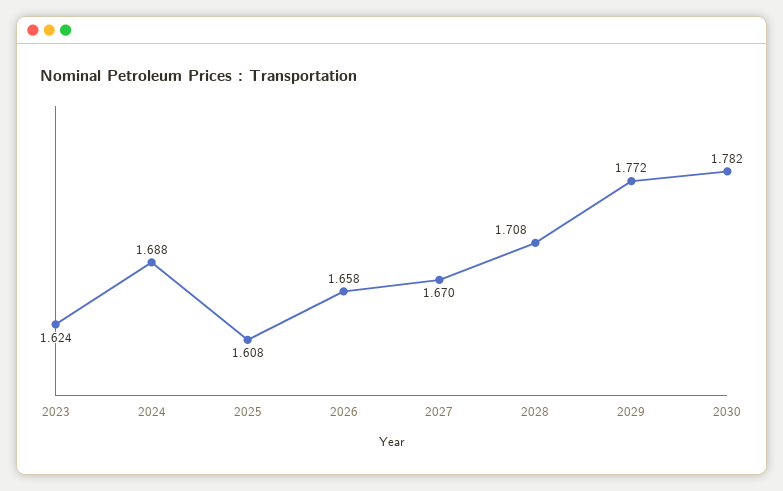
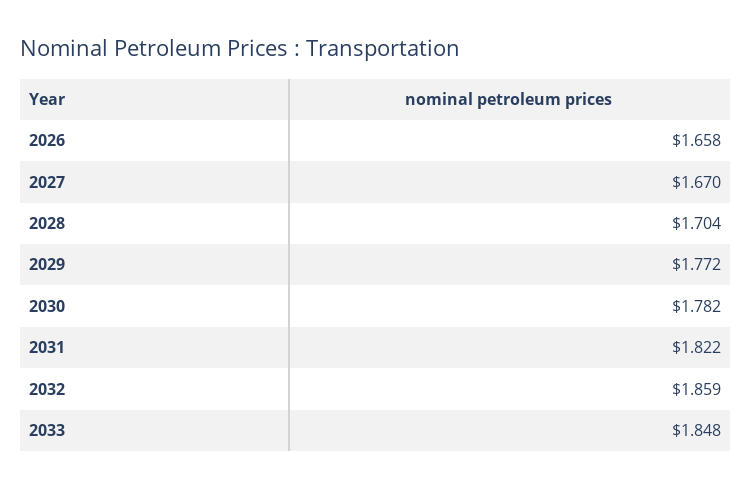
2023: 1.624 -> none
2024: 1.688 -> none
2025: 1.608 -> none
2028: 1.708 -> 1.704
2031: none -> 1.822
2032: none -> 1.859
2033: none -> 1.848

